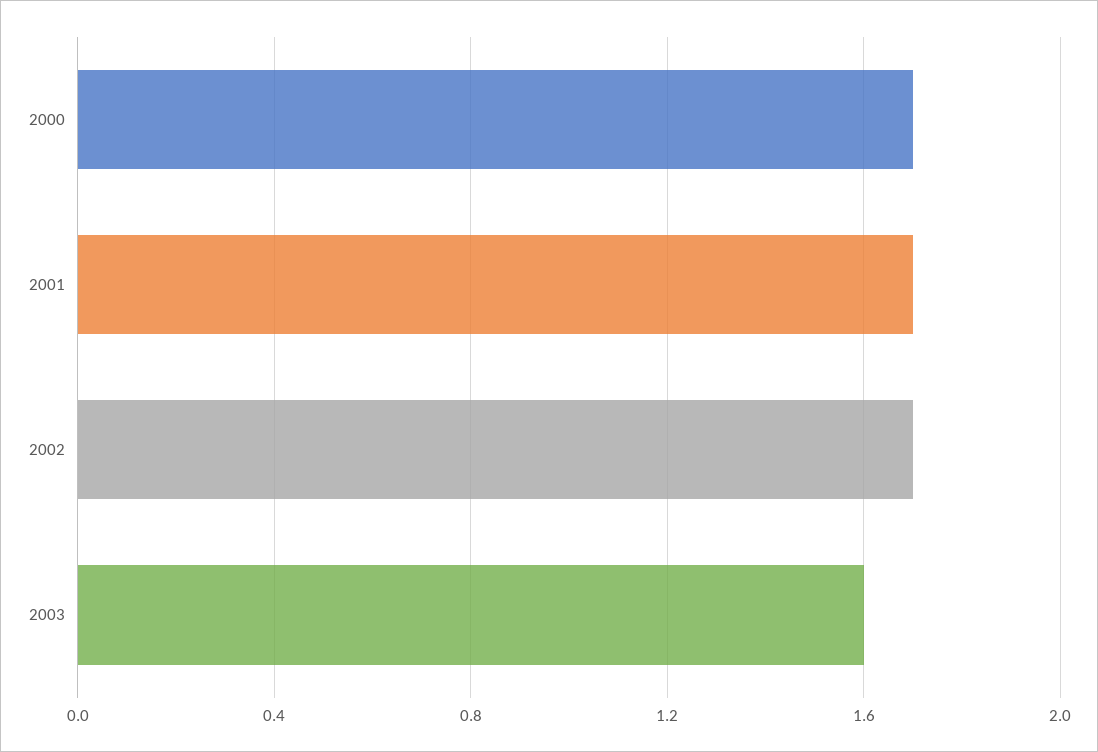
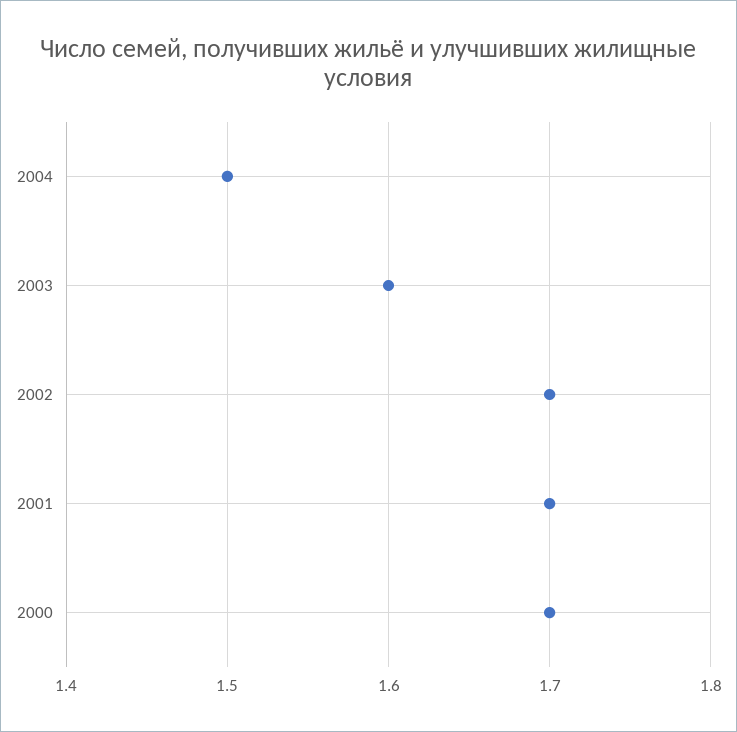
2004: none -> 1.5

